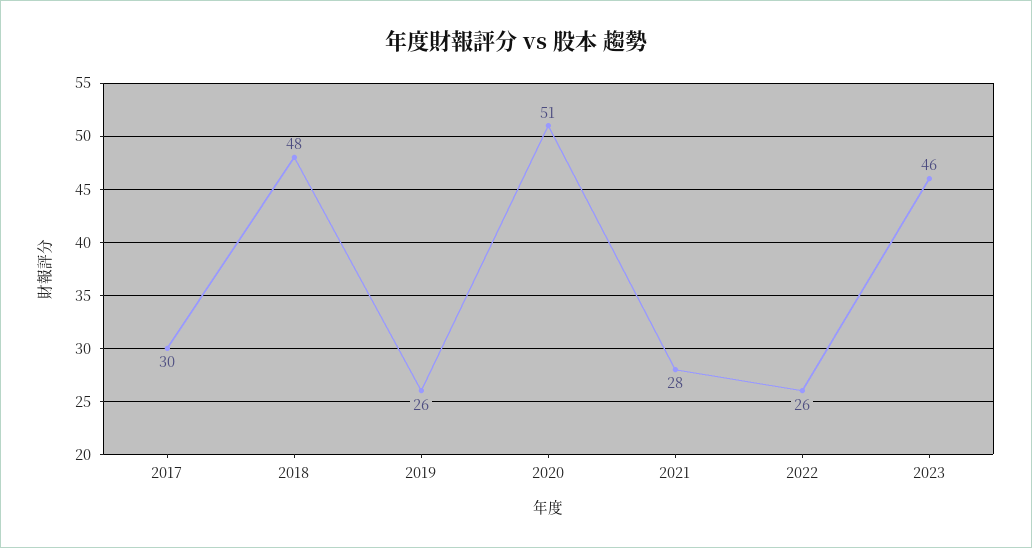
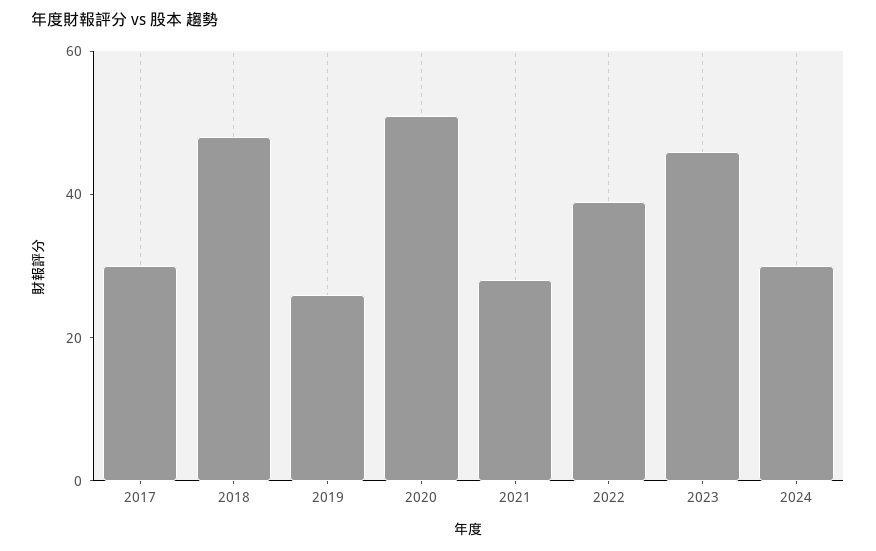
2022: 26 -> 40
2024: none -> 30

